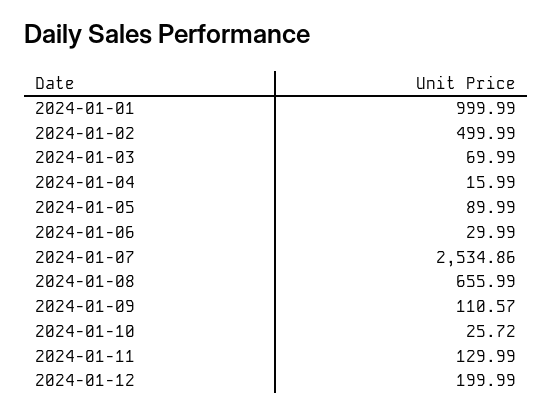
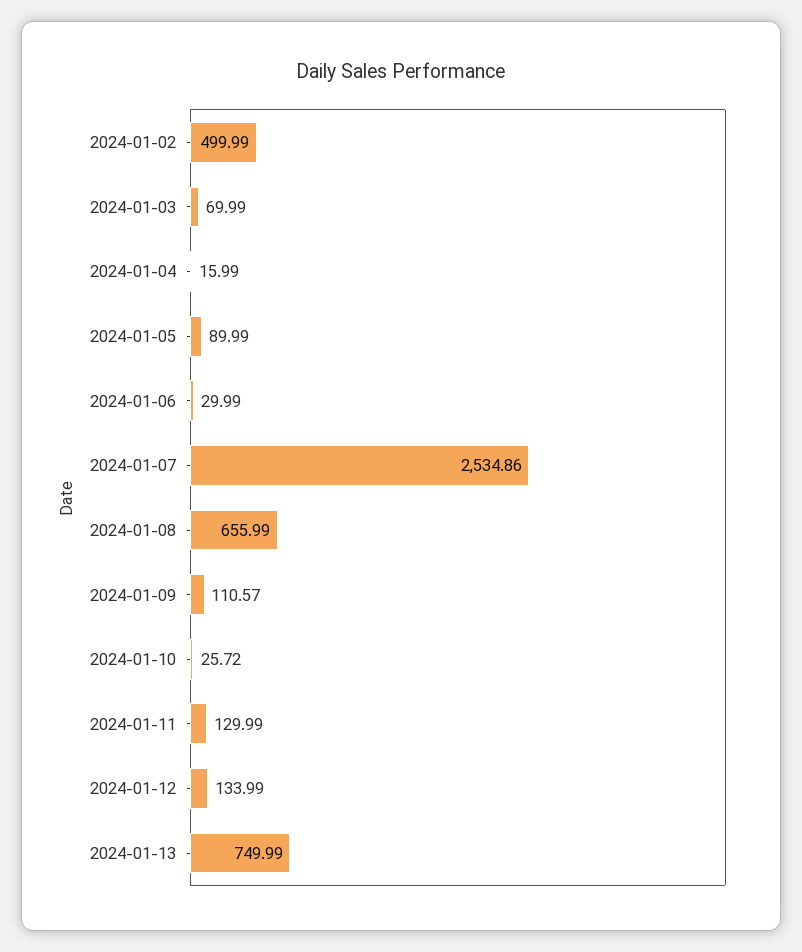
2024-01-01: 999.99 -> none
2024-01-12: 199.99 -> 133.99
2024-01-13: none -> 749.99

